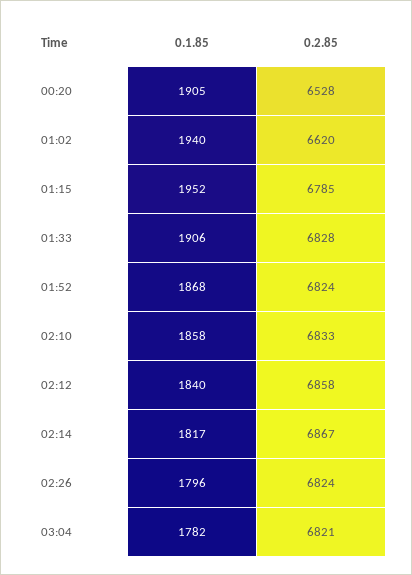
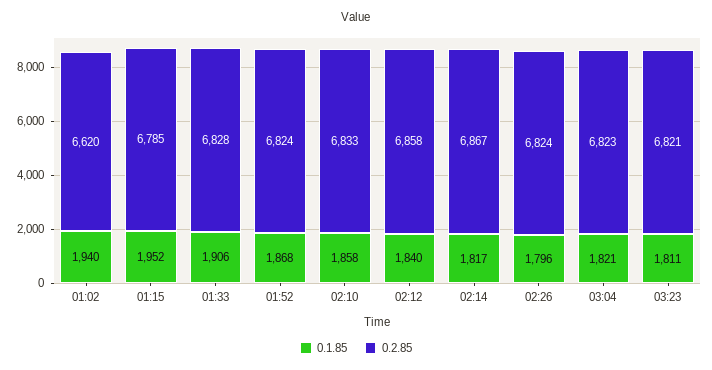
0.1.85, 00:20: 1905 -> none
0.2.85, 00:20: 6528 -> none
0.1.85, 03:04: 1782 -> 1821
0.2.85, 03:04: 6821 -> 6823
0.1.85, 03:23: none -> 1811
0.2.85, 03:23: none -> 6821

